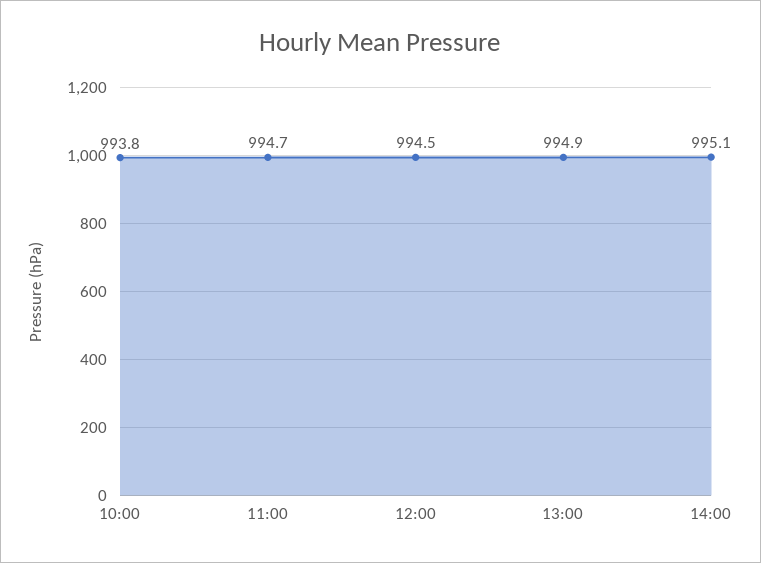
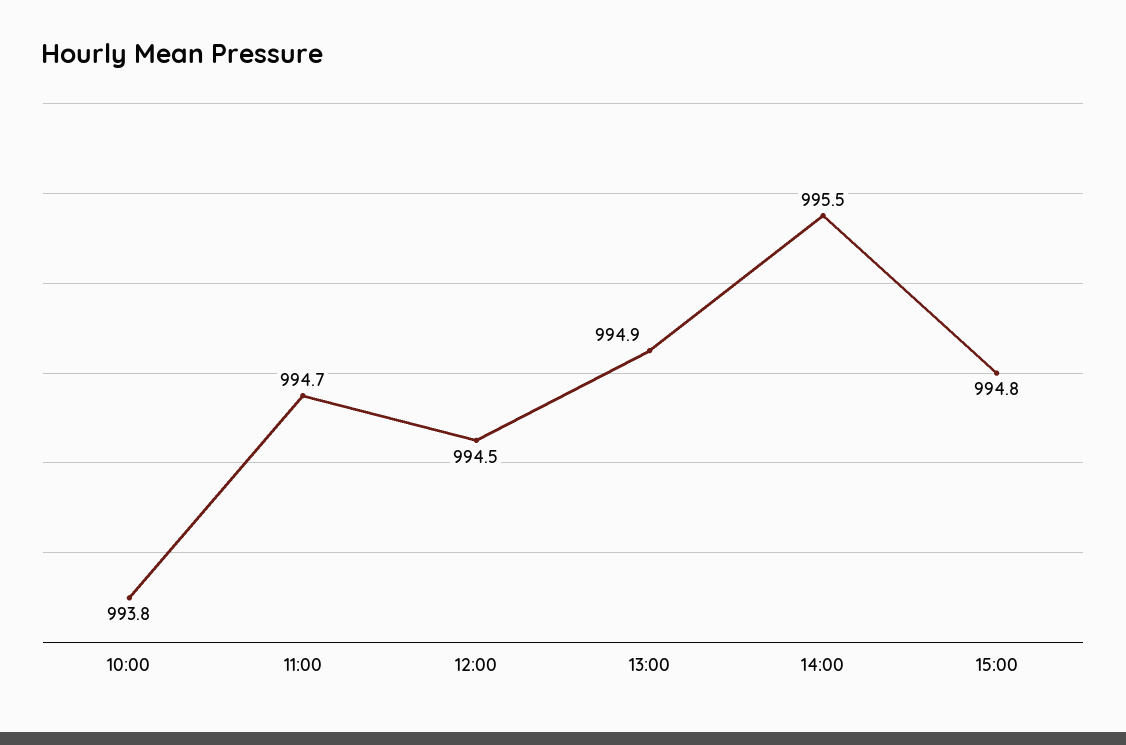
14:00: 995.1 -> 995.5
15:00: none -> 994.8

